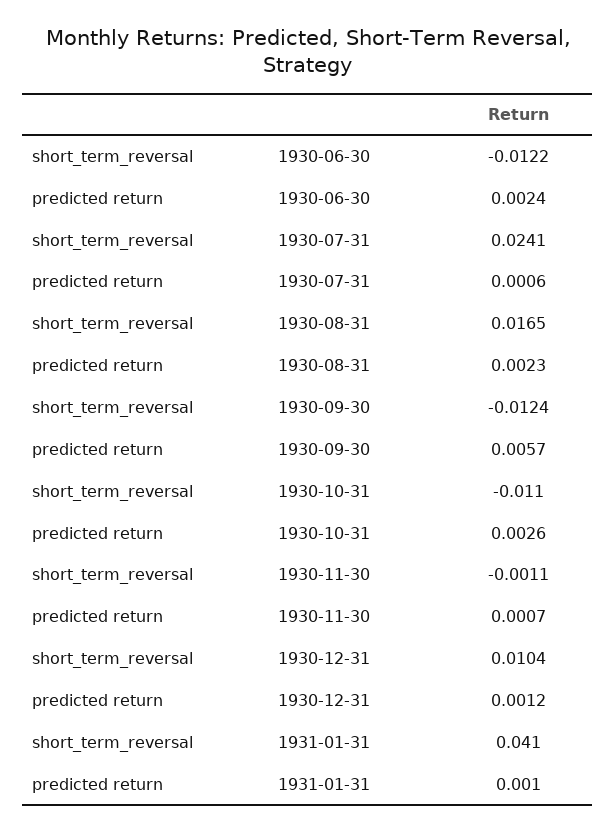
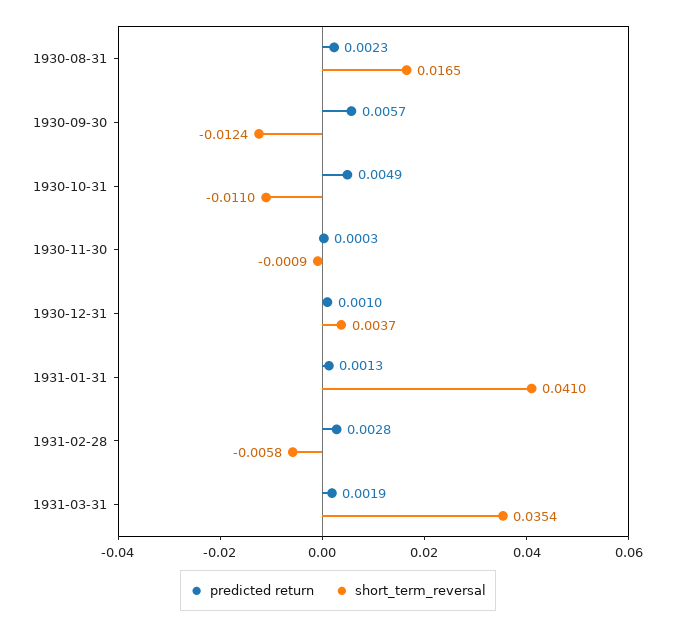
short_term_reversal, 1930-06-30: -0.0122 -> none
predicted return, 1930-06-30: 0.0024 -> none
short_term_reversal, 1930-07-31: 0.0241 -> none
predicted return, 1930-07-31: 0.0006 -> none
predicted return, 1930-10-31: 0.0026 -> 0.0049
short_term_reversal, 1930-11-30: -0.0011 -> -0.0009
predicted return, 1930-11-30: 0.0007 -> 0.0003
short_term_reversal, 1930-12-31: 0.0104 -> 0.0037
predicted return, 1930-12-31: 0.0012 -> 0.001
predicted return, 1931-01-31: 0.001 -> 0.0013
predicted return, 1931-02-28: none -> 0.0028
short_term_reversal, 1931-02-28: none -> -0.0058
predicted return, 1931-03-31: none -> 0.0019
short_term_reversal, 1931-03-31: none -> 0.0354

